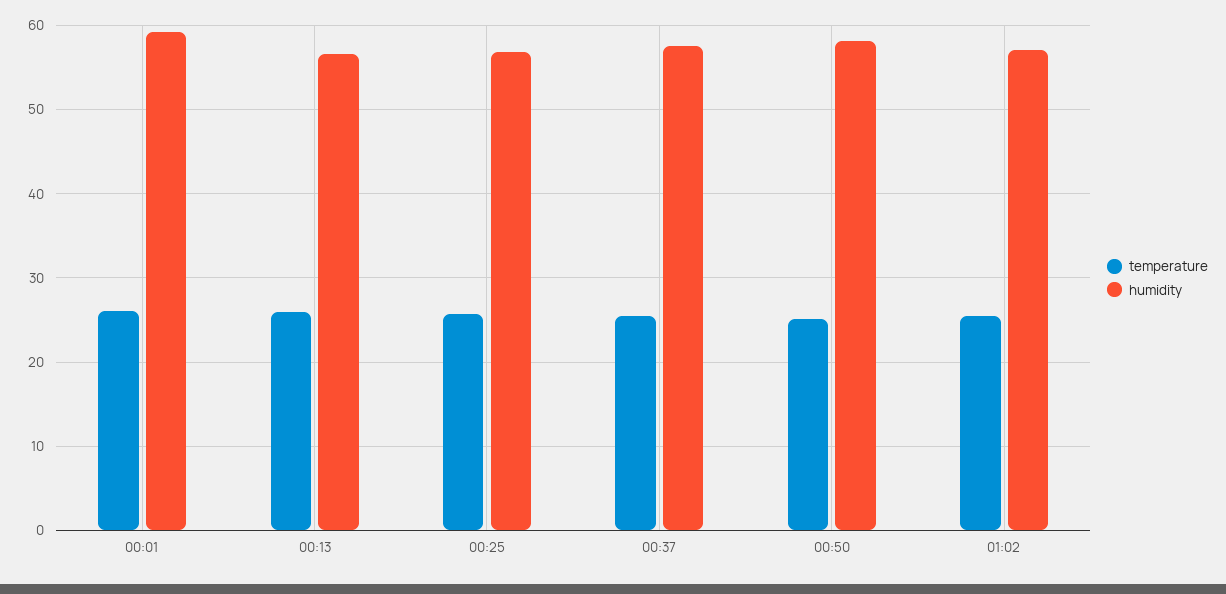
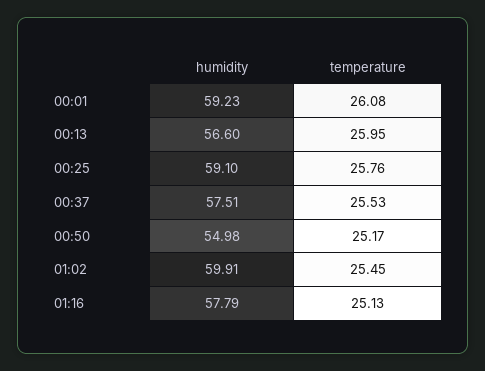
humidity, 00:25: 57 -> 59.1
humidity, 00:50: 58 -> 54.98
humidity, 01:02: 57 -> 59.91
humidity, 01:16: none -> 57.79
temperature, 01:16: none -> 25.13

